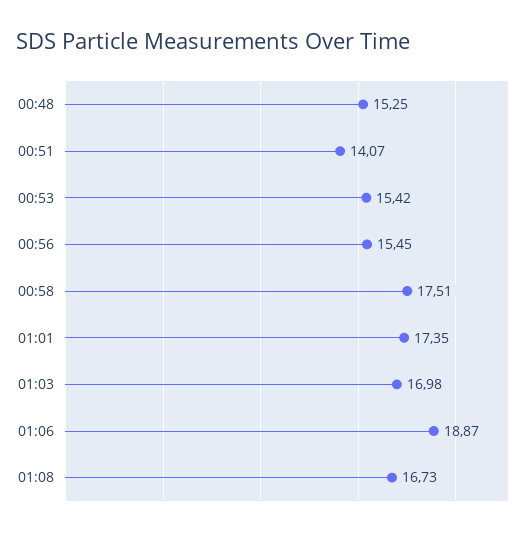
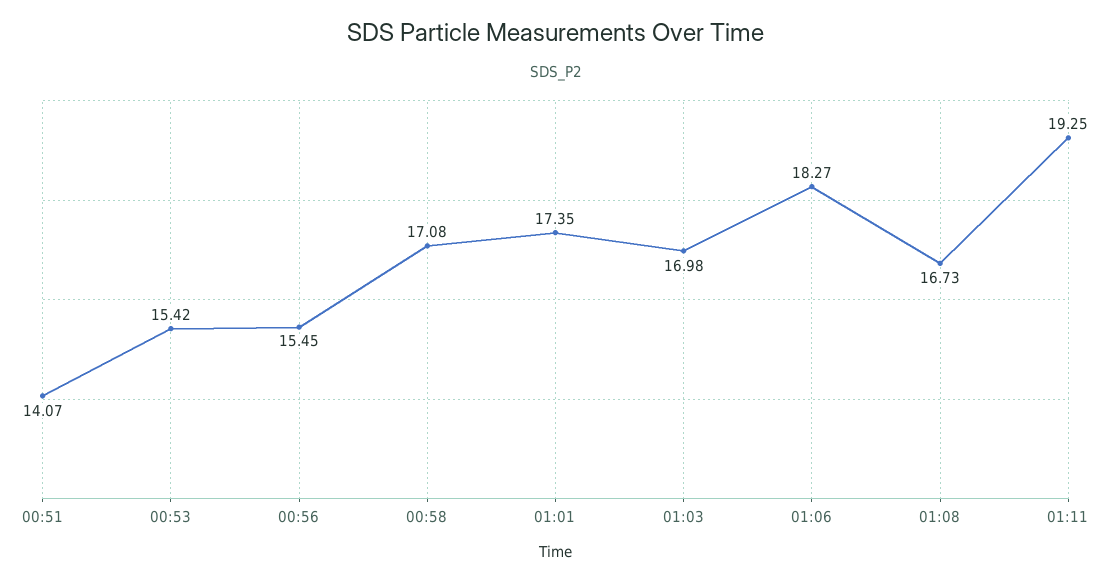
00:48: 15.25 -> none
00:58: 17.51 -> 17.08
01:06: 18.87 -> 18.27
01:11: none -> 19.25

